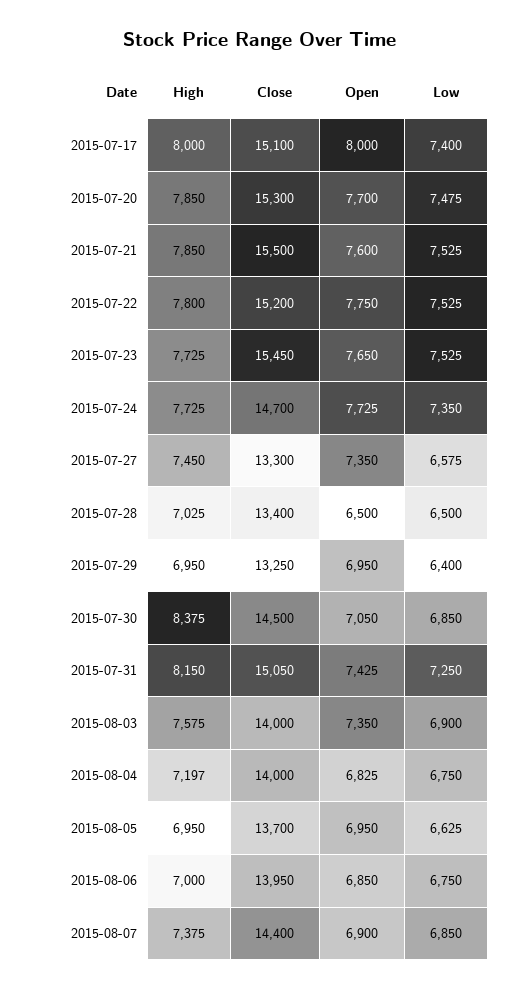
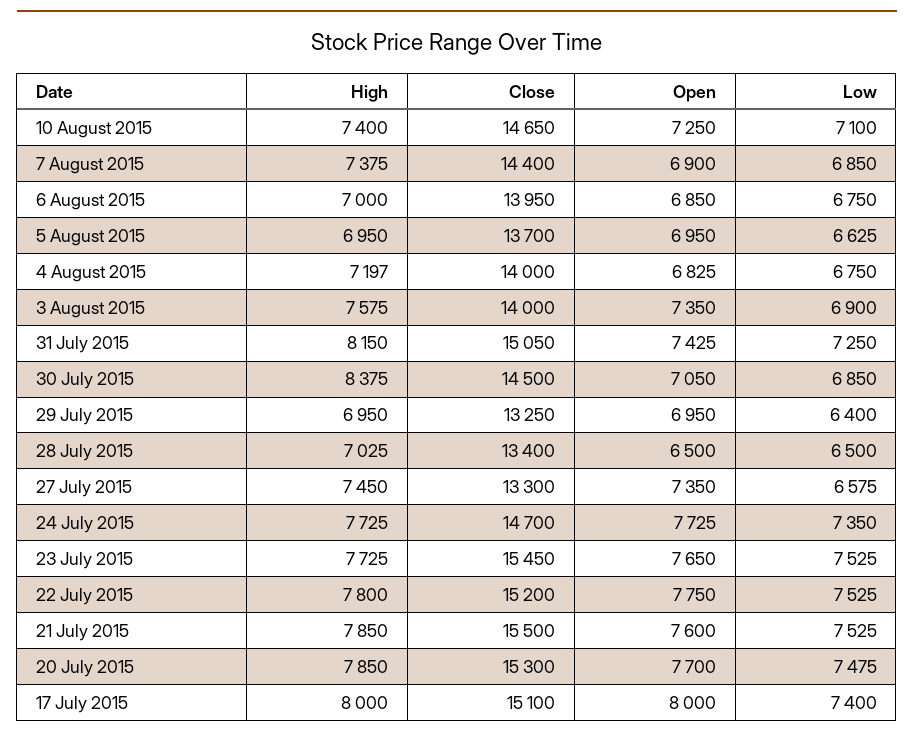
High, 10 August 2015: none -> 7400
Close, 10 August 2015: none -> 14650
Open, 10 August 2015: none -> 7250
Low, 10 August 2015: none -> 7100

